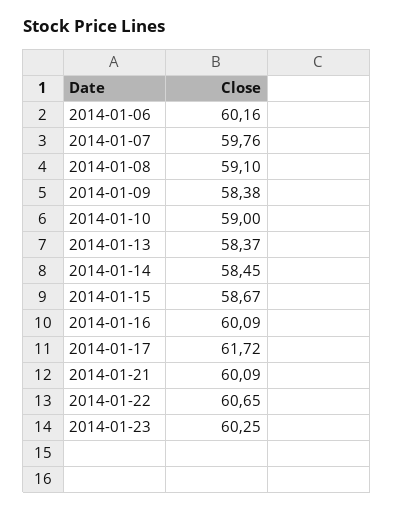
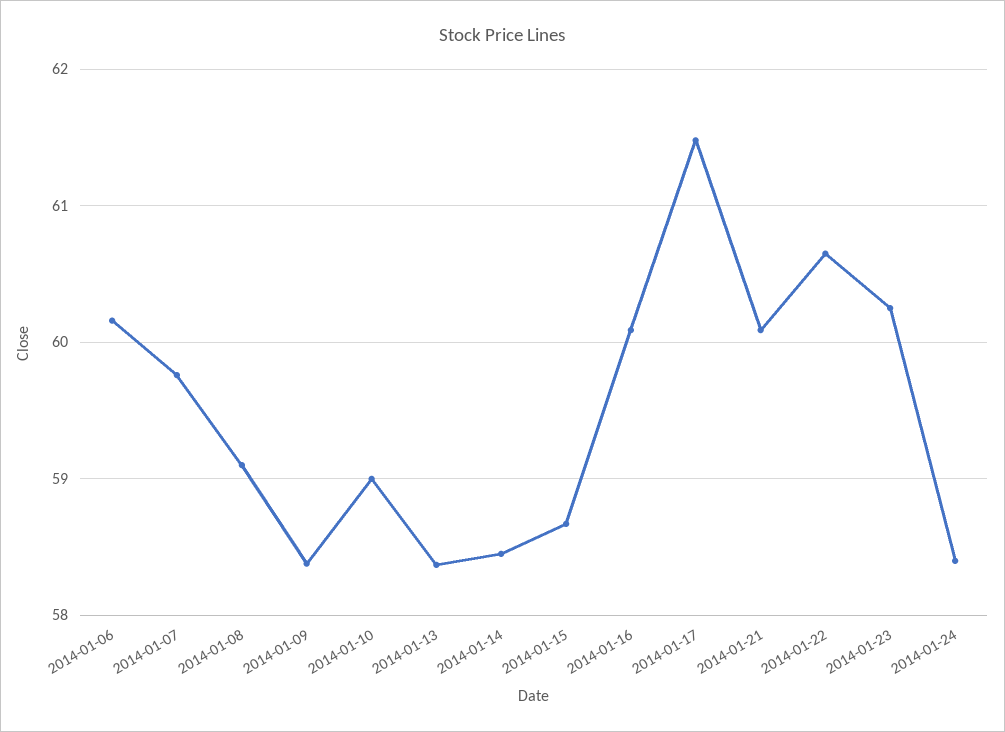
2014-01-17: 61.72 -> 61.5
2014-01-24: none -> 58.4

